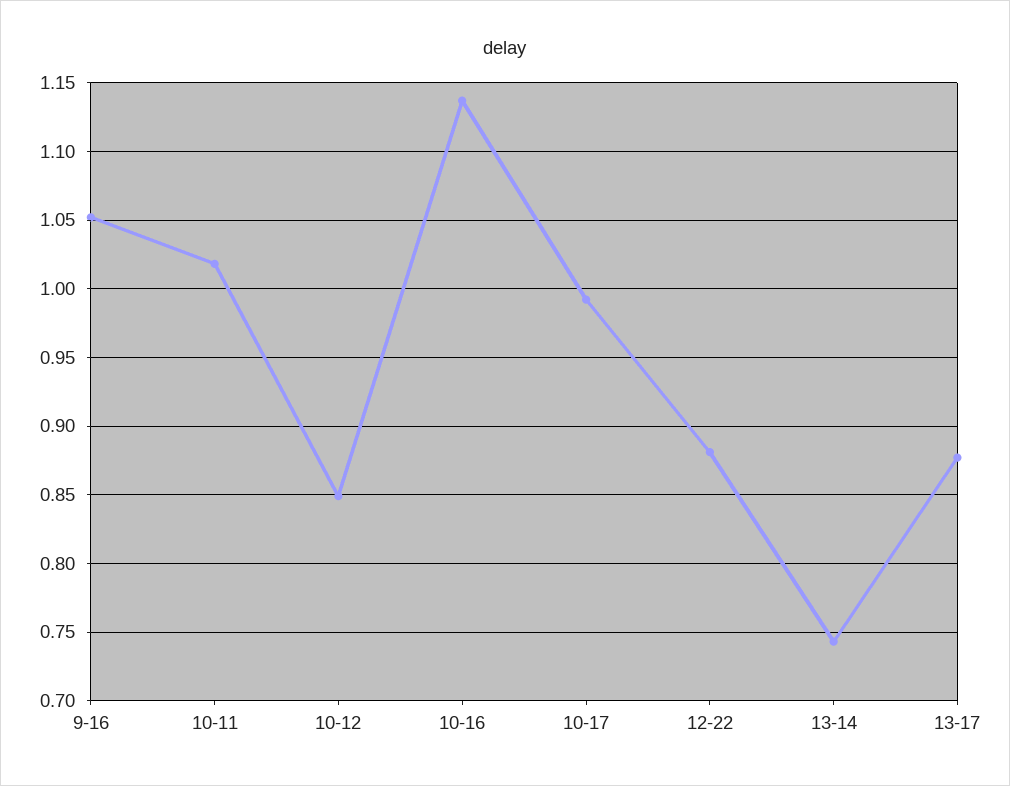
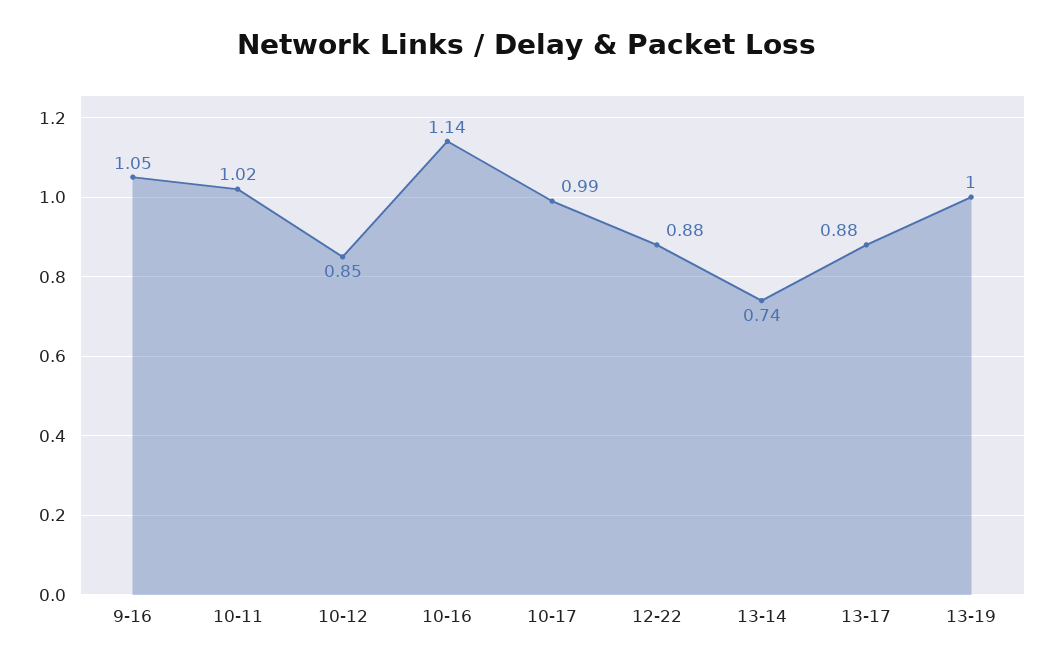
13-19: none -> 1

